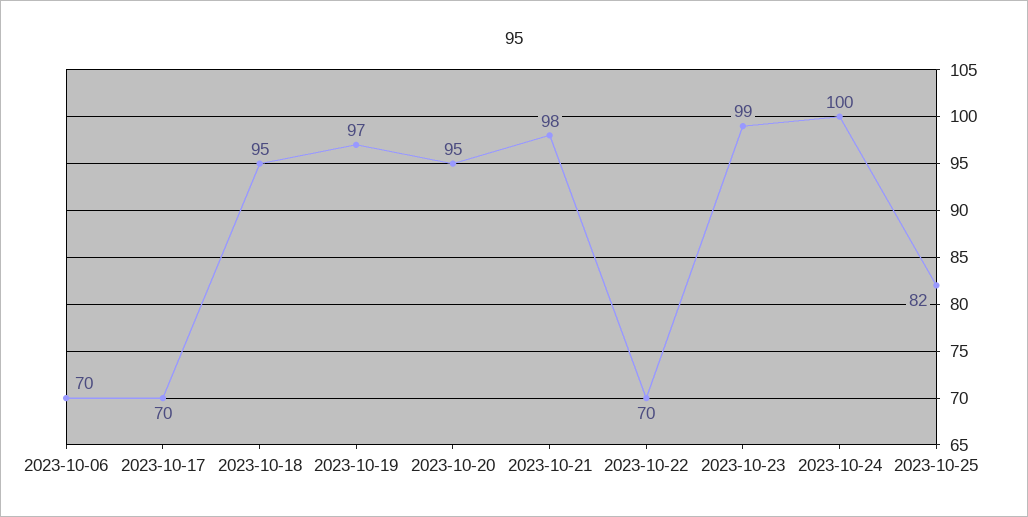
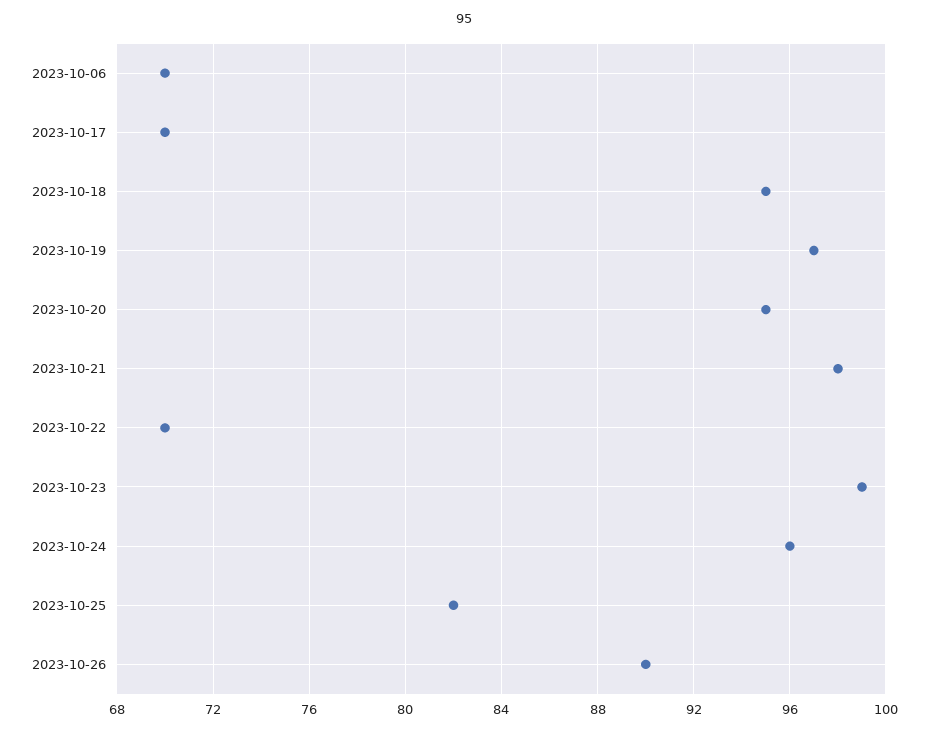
2023-10-24: 100 -> 96
2023-10-26: none -> 90

